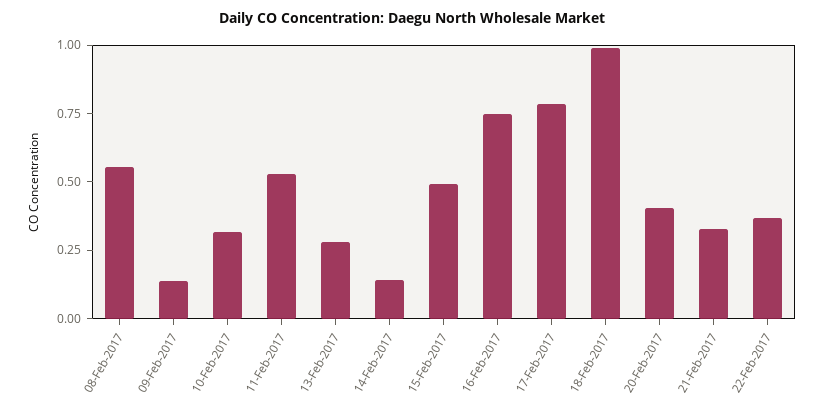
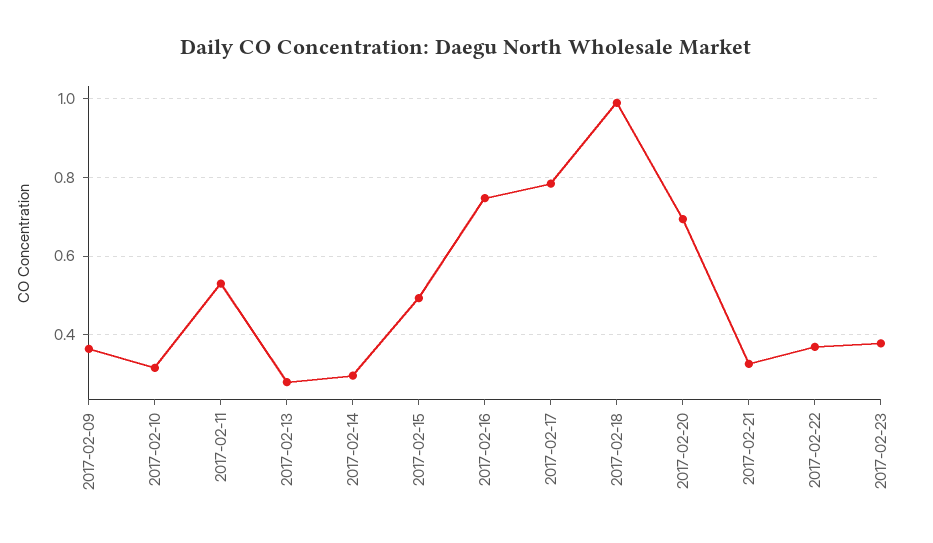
08-Feb-2017: 0.55 -> none
09-Feb-2017: 0.15 -> 0.36
14-Feb-2017: 0.15 -> 0.3
20-Feb-2017: 0.4 -> 0.7
2017-02-23: none -> 0.38

